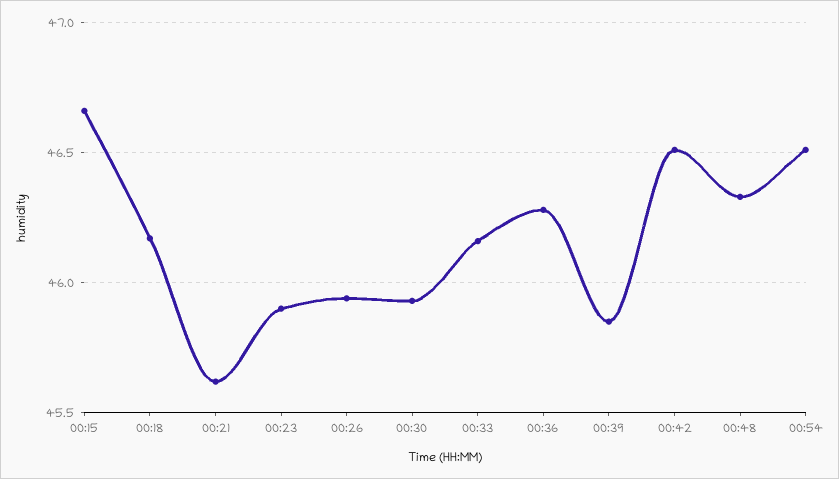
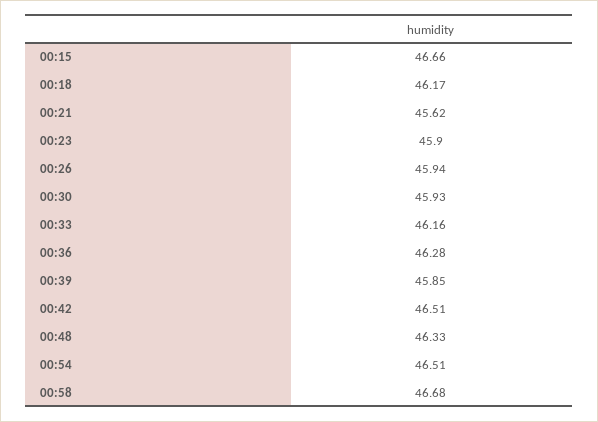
00:58: none -> 46.68

